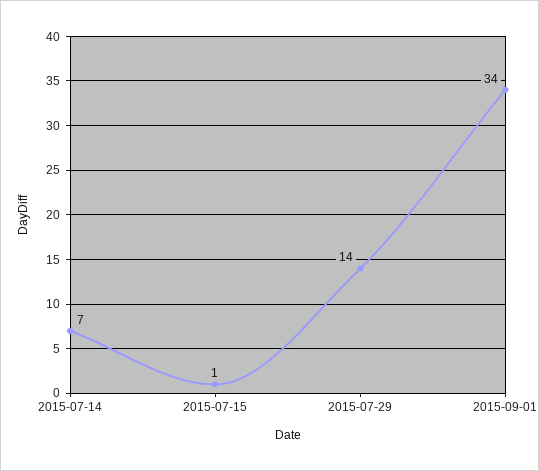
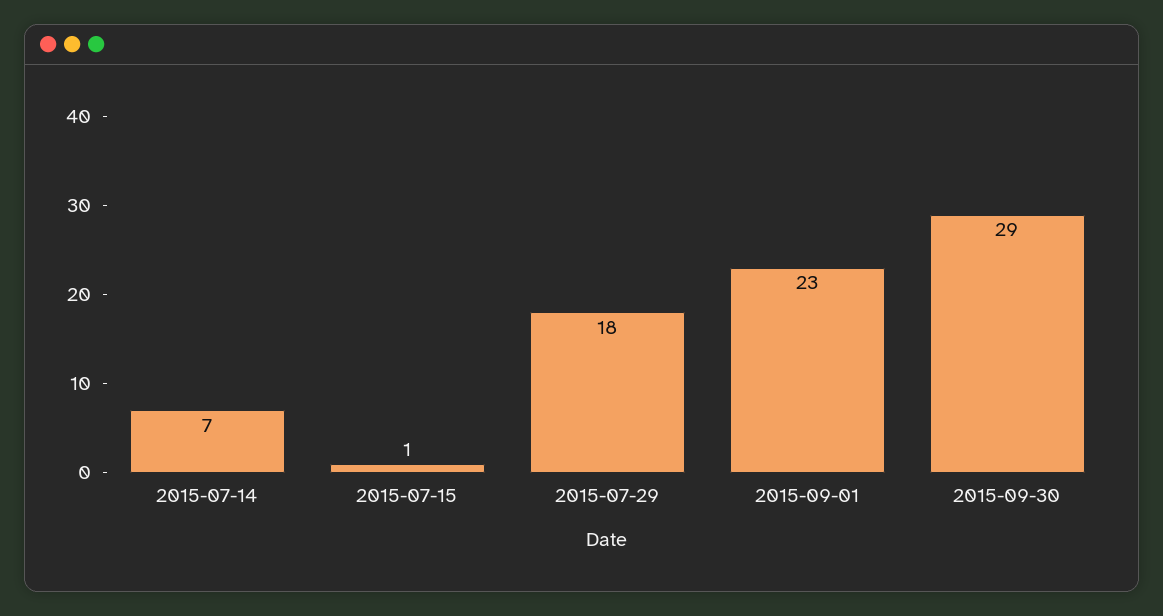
2015-07-29: 14 -> 18
2015-09-01: 34 -> 23
2015-09-30: none -> 29

